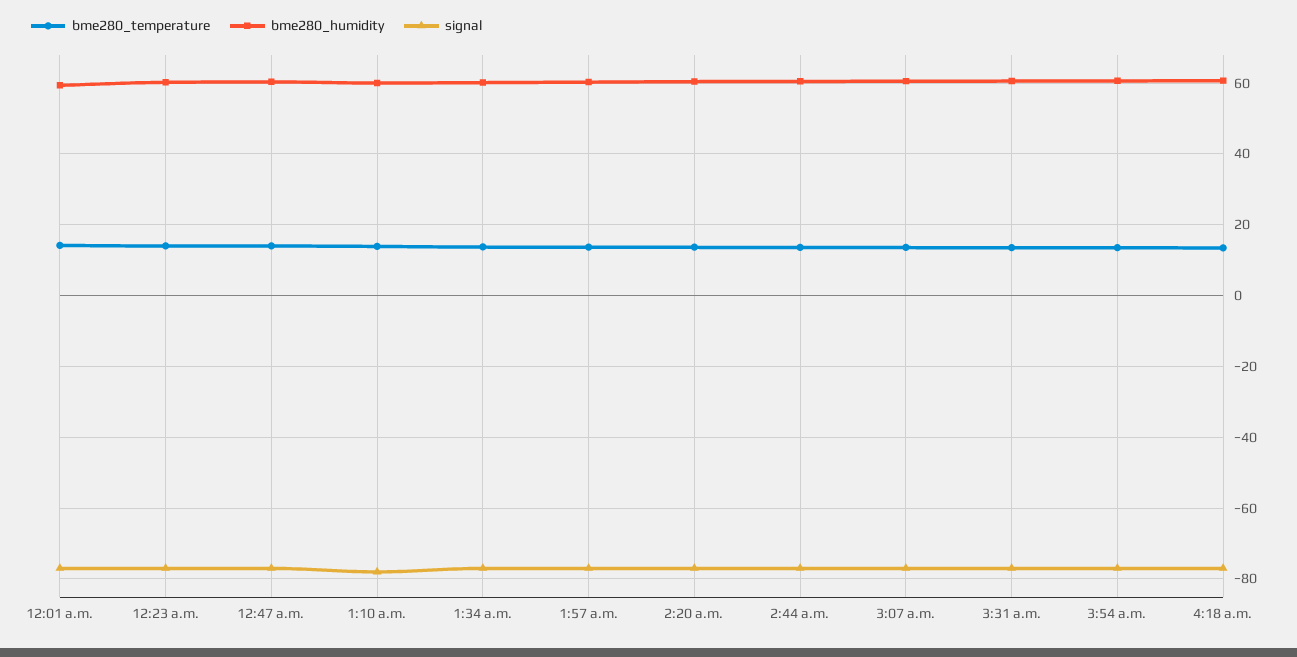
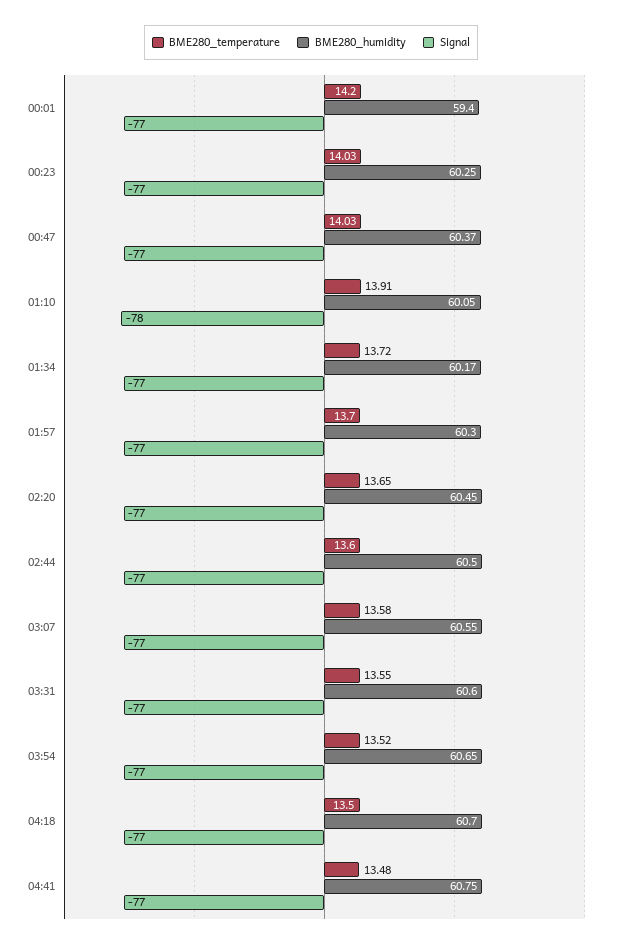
bme280_temperature, 04:41: none -> 13.48
bme280_humidity, 04:41: none -> 60.75
signal, 04:41: none -> -77

